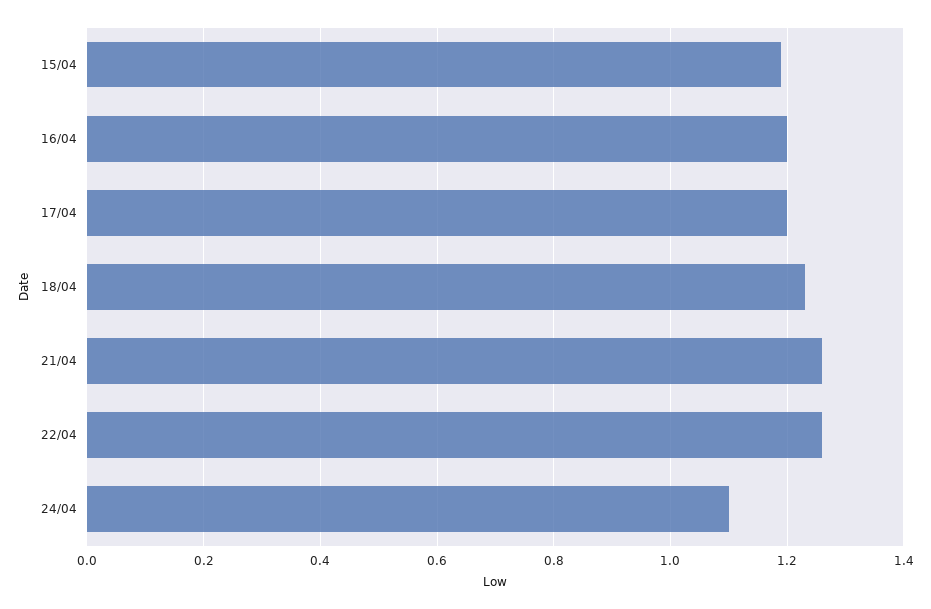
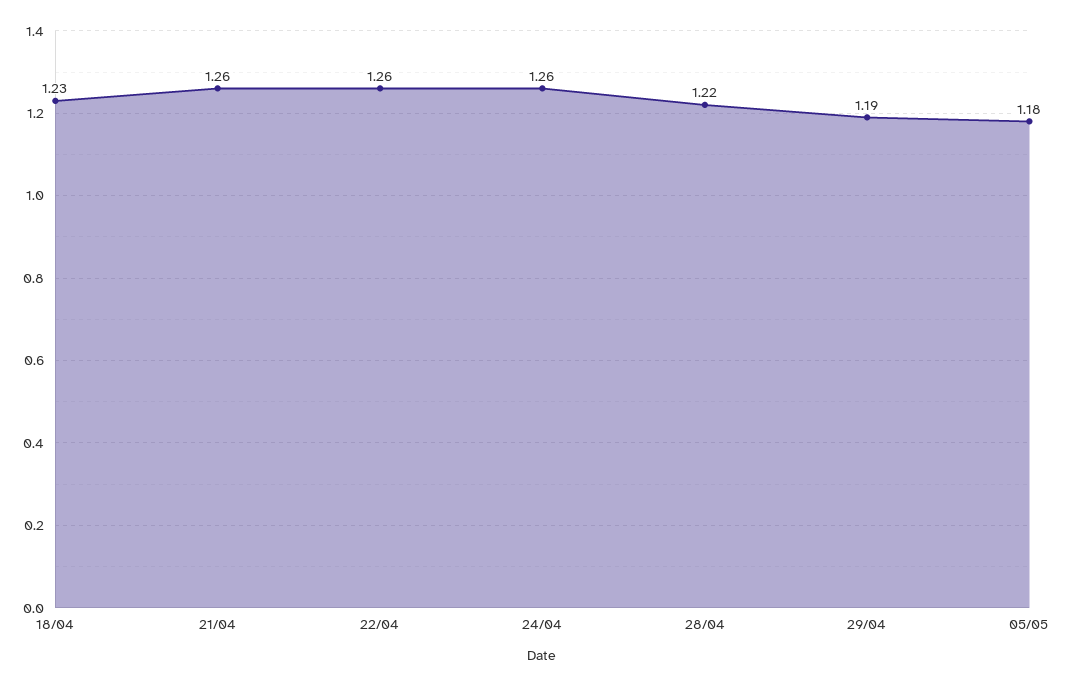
15/04: 1.2 -> none
16/04: 1.2 -> none
17/04: 1.2 -> none
24/04: 1.1 -> 1.26
28/04: none -> 1.22
29/04: none -> 1.19
05/05: none -> 1.18

